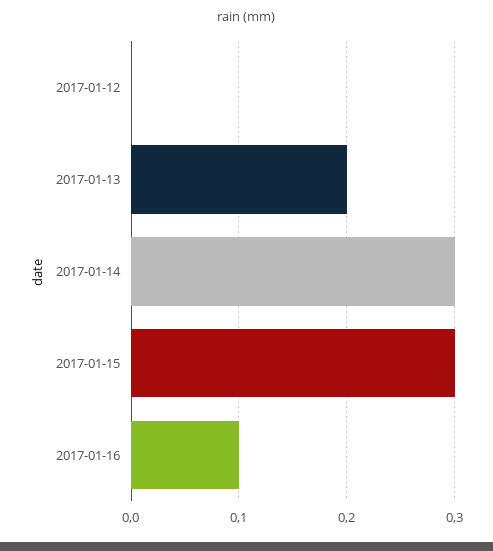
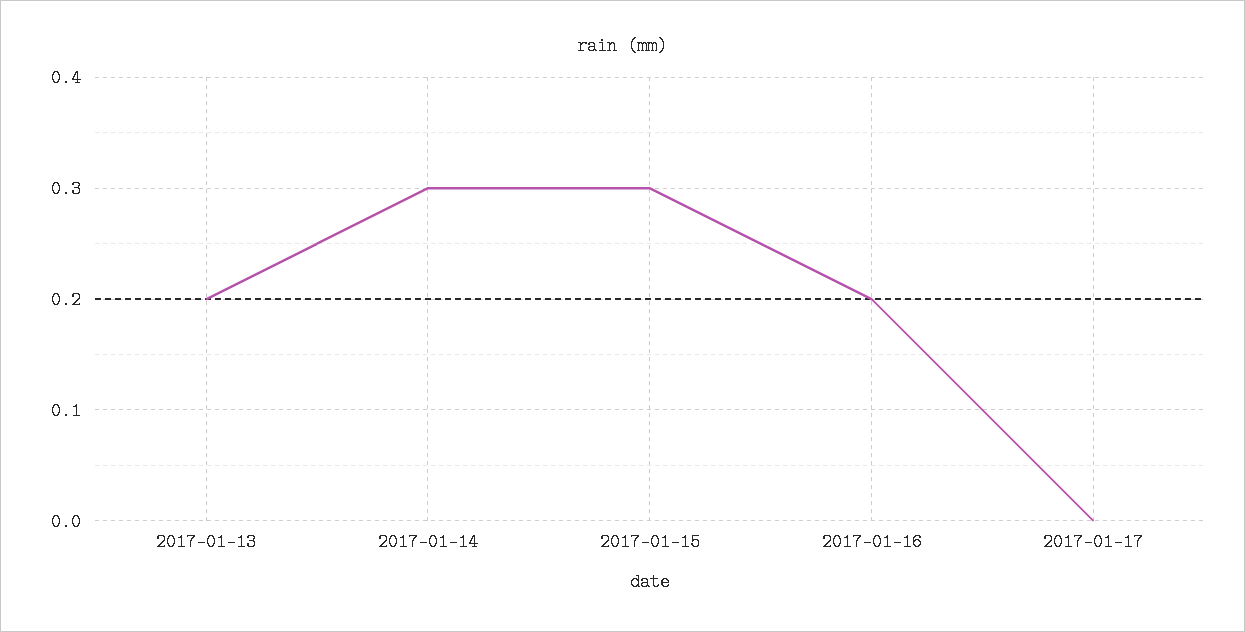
2017-01-12: 0 -> none
2017-01-16: 0.1 -> 0.2
2017-01-17: none -> 0

